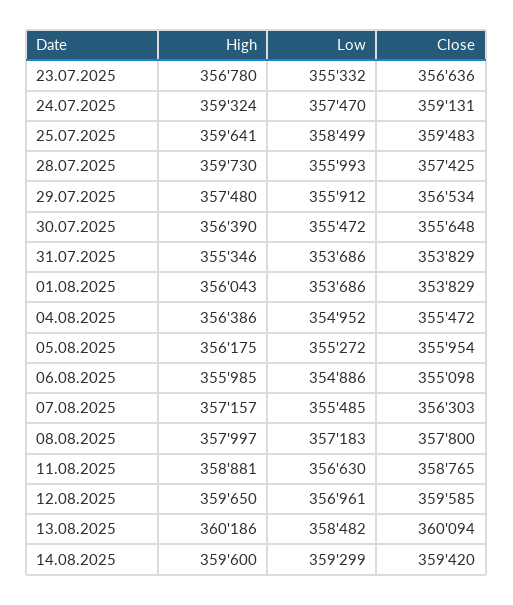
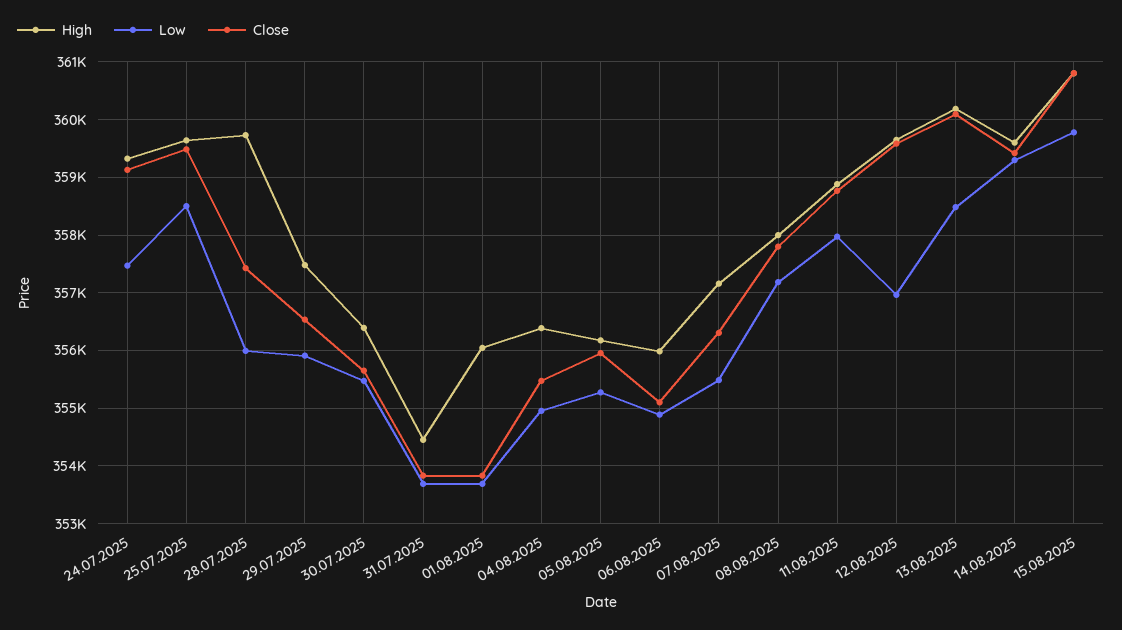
High, 23.07.2025: 356780 -> none
Low, 23.07.2025: 355332 -> none
Close, 23.07.2025: 356636 -> none
High, 31.07.2025: 355346 -> 354400
Low, 11.08.2025: 356630 -> 358000
High, 15.08.2025: none -> 360800
Low, 15.08.2025: none -> 359800
Close, 15.08.2025: none -> 360800

